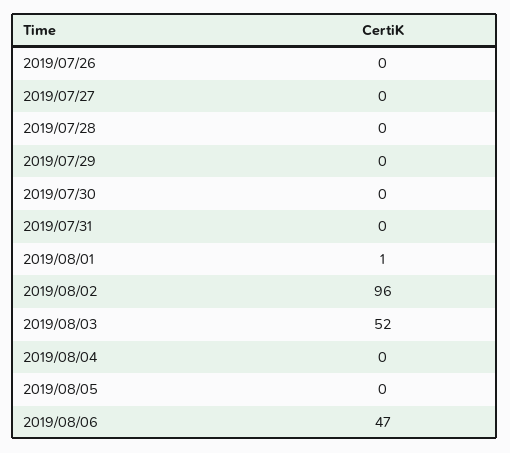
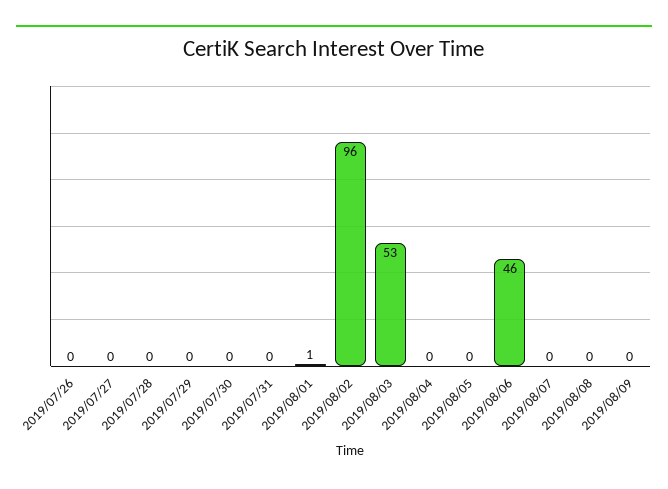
2019/08/03: 52 -> 53
2019/08/06: 47 -> 46
2019/08/07: none -> 0
2019/08/08: none -> 0
2019/08/09: none -> 0

